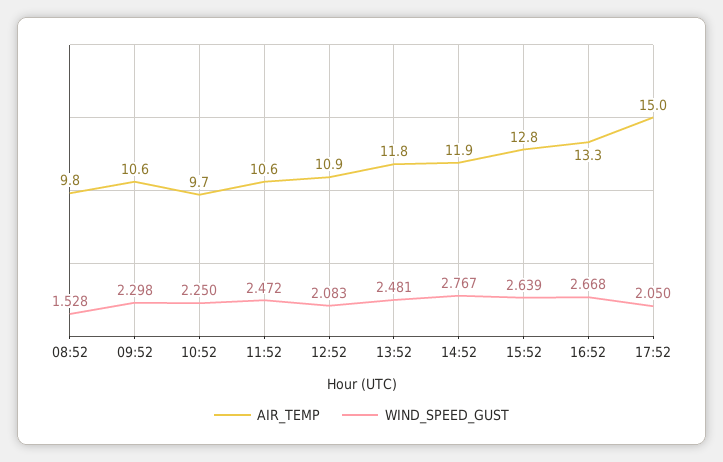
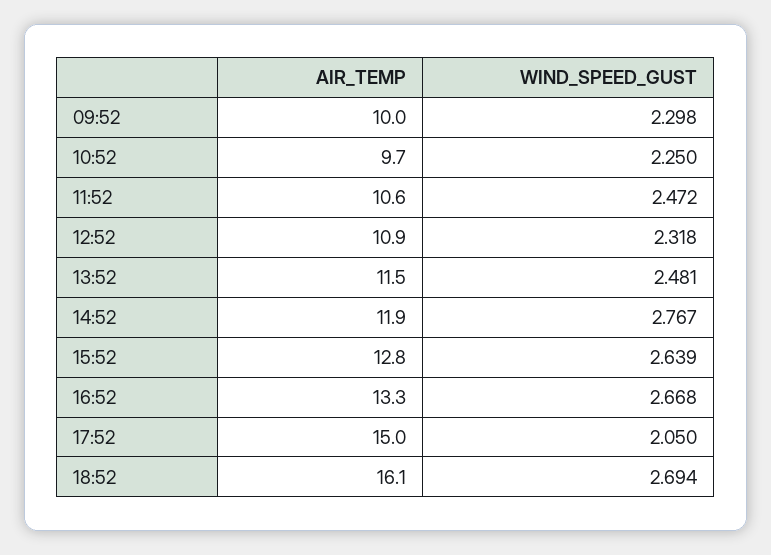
AIR_TEMP, 08:52: 9.8 -> none
WIND_SPEED_GUST, 08:52: 1.528 -> none
AIR_TEMP, 09:52: 10.6 -> 10
WIND_SPEED_GUST, 12:52: 2.083 -> 2.318
AIR_TEMP, 13:52: 11.8 -> 11.5
AIR_TEMP, 18:52: none -> 16.1
WIND_SPEED_GUST, 18:52: none -> 2.694

